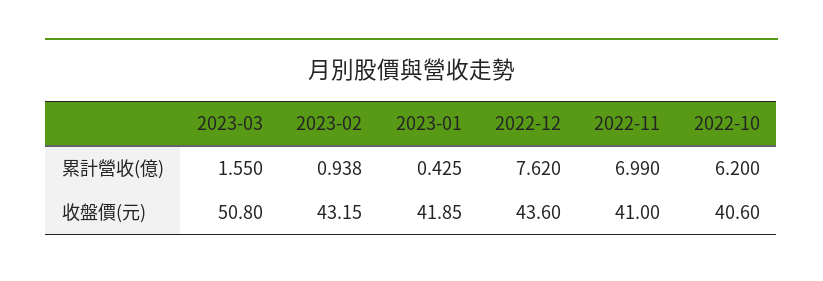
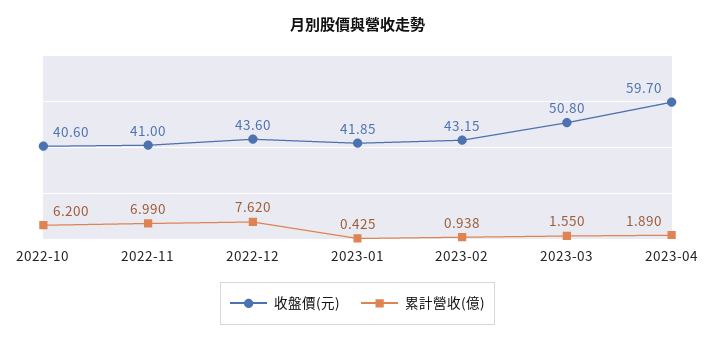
收盤價(元), 2023-04: none -> 59.7
累計營收(億), 2023-04: none -> 1.89

